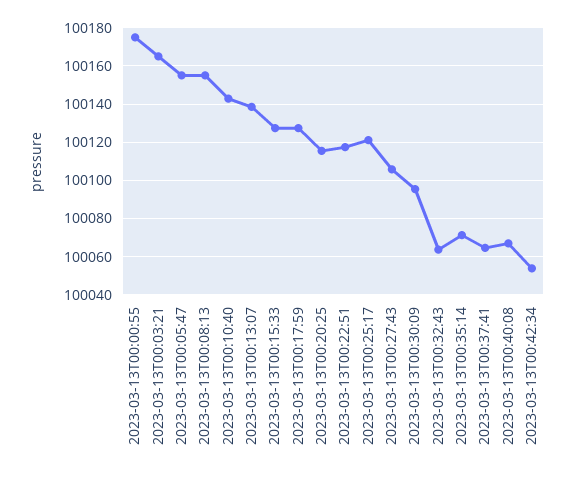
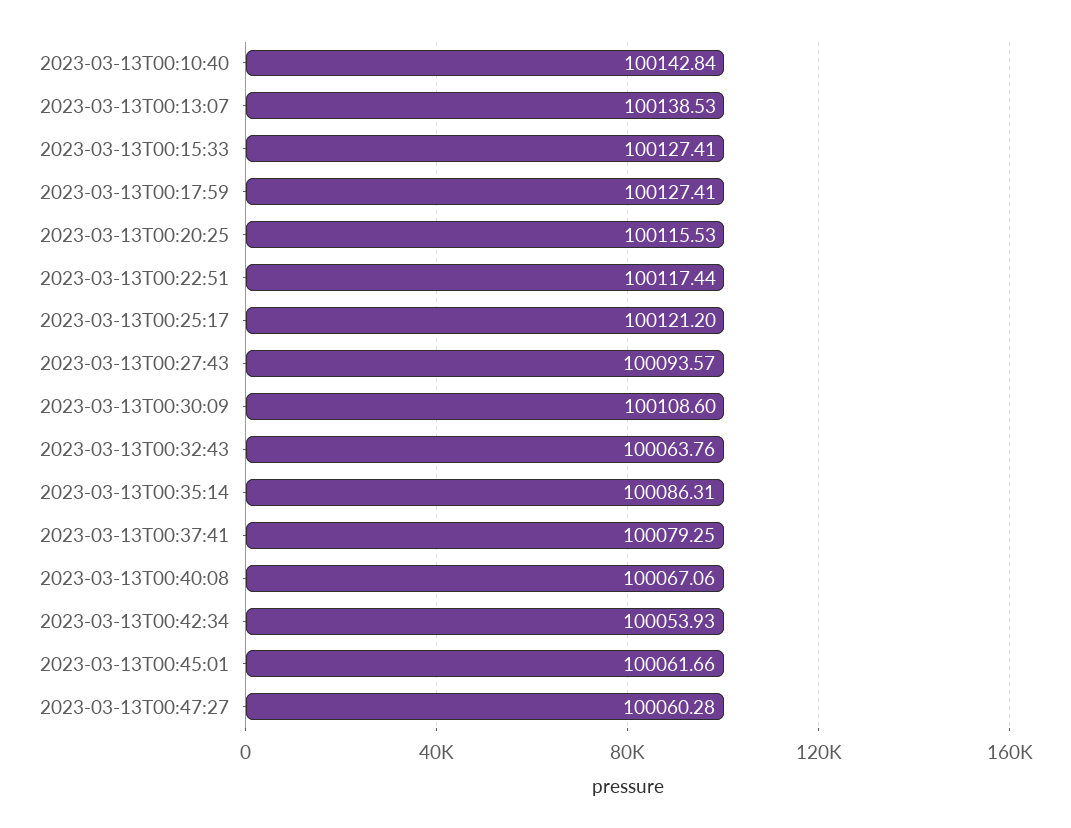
2023-03-13T00:00:55: 100175 -> none
2023-03-13T00:03:21: 100165 -> none
2023-03-13T00:05:47: 100155 -> none
2023-03-13T00:08:13: 100155 -> none
2023-03-13T00:27:43: 100105 -> 100093.57
2023-03-13T00:30:09: 100095 -> 100108.6
2023-03-13T00:35:14: 100070 -> 100086.31
2023-03-13T00:37:41: 100065 -> 100079.25
2023-03-13T00:45:01: none -> 100061.66
2023-03-13T00:47:27: none -> 100060.28

